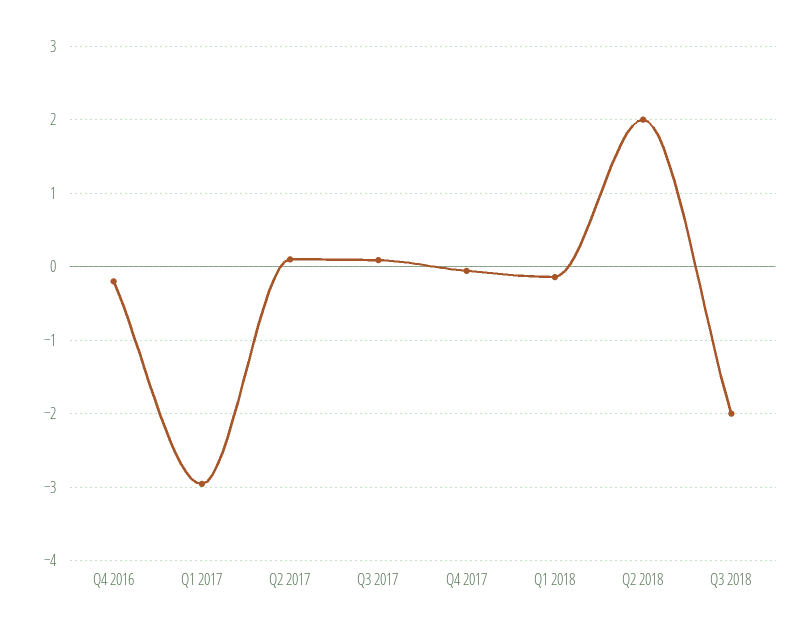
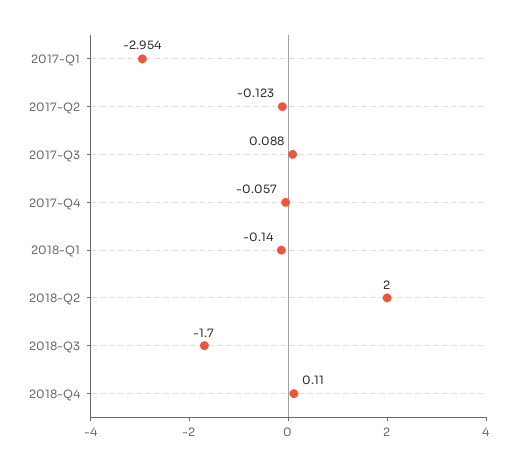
Q4 2016: -0.2 -> none
Q2 2017: 0.1 -> -0.123
Q3 2018: -2 -> -1.7
2018-Q4: none -> 0.11

